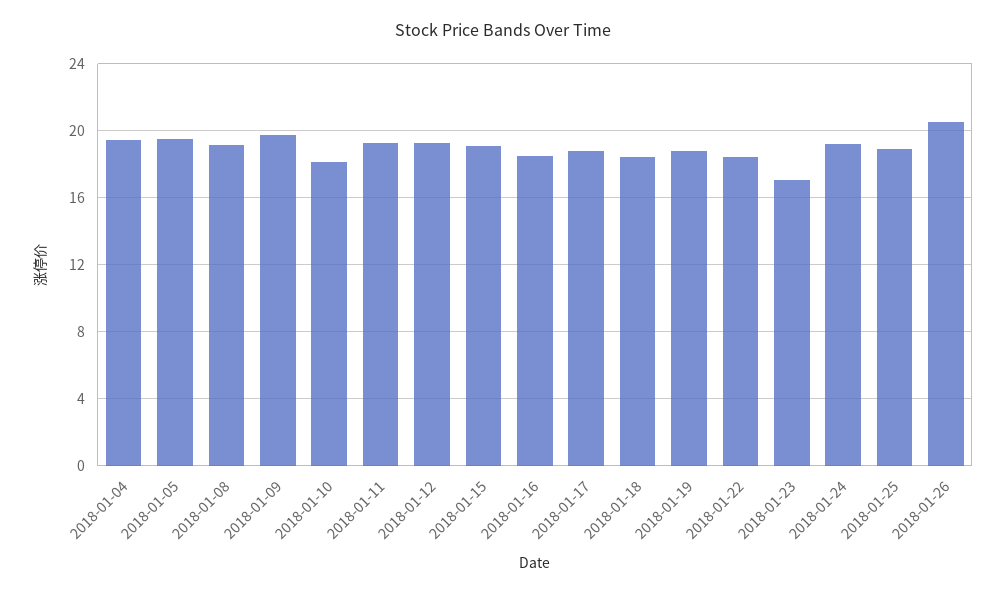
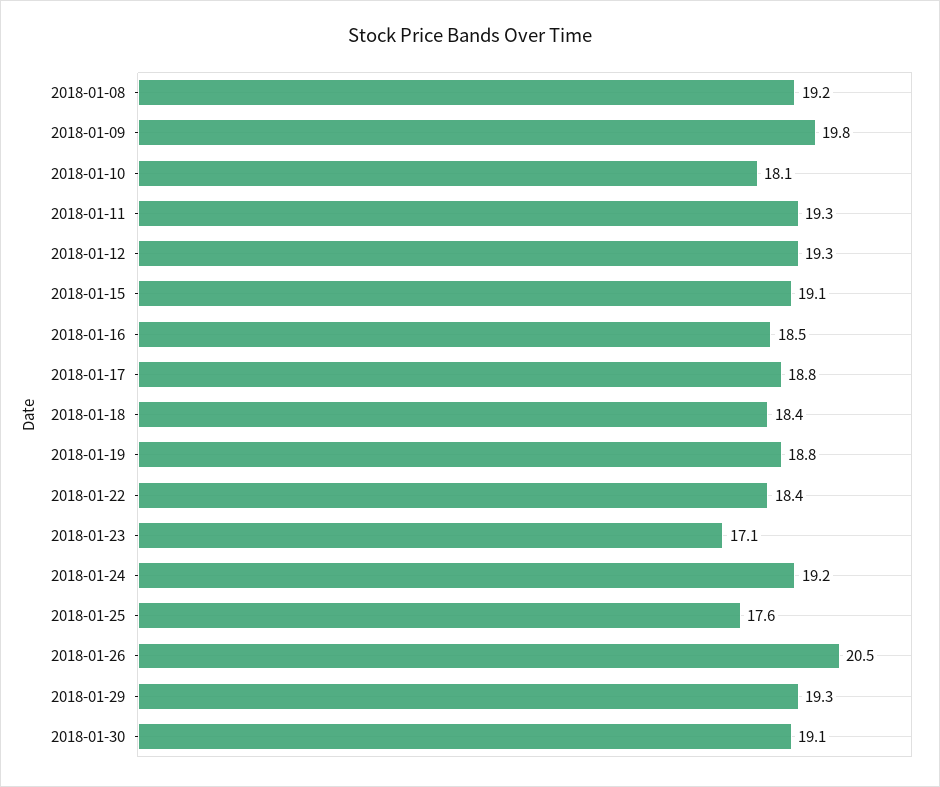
2018-01-04: 19.5 -> none
2018-01-05: 19.5 -> none
2018-01-25: 19 -> 17.6
2018-01-29: none -> 19.3
2018-01-30: none -> 19.1

